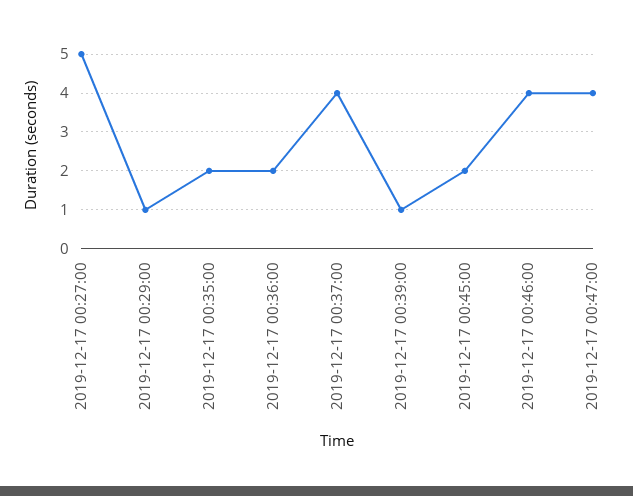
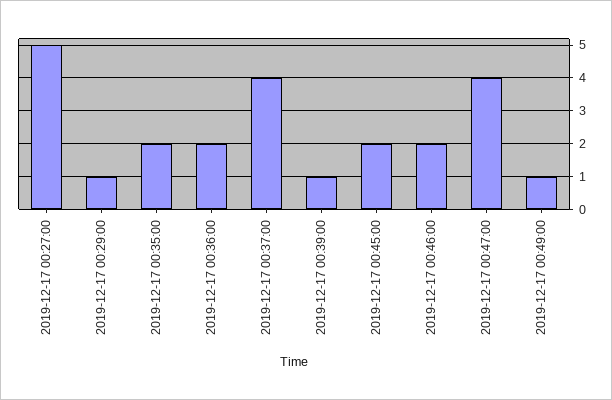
2019-12-17 00:46:00: 4 -> 2
2019-12-17 00:49:00: none -> 1

